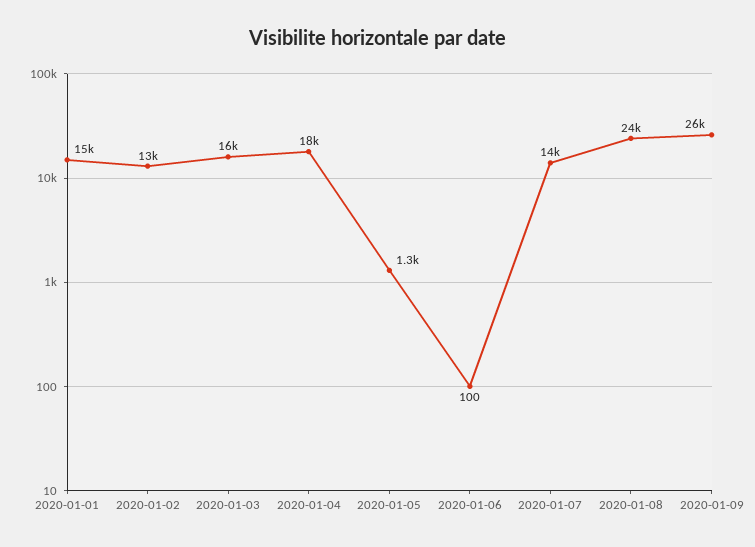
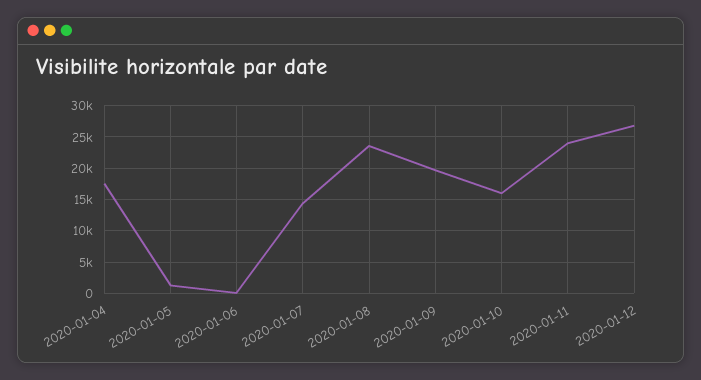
2020-01-01: 15000 -> none
2020-01-02: 13000 -> none
2020-01-03: 16000 -> none
2020-01-09: 26000 -> 20000
2020-01-10: none -> 16000
2020-01-11: none -> 24000
2020-01-12: none -> 27000

